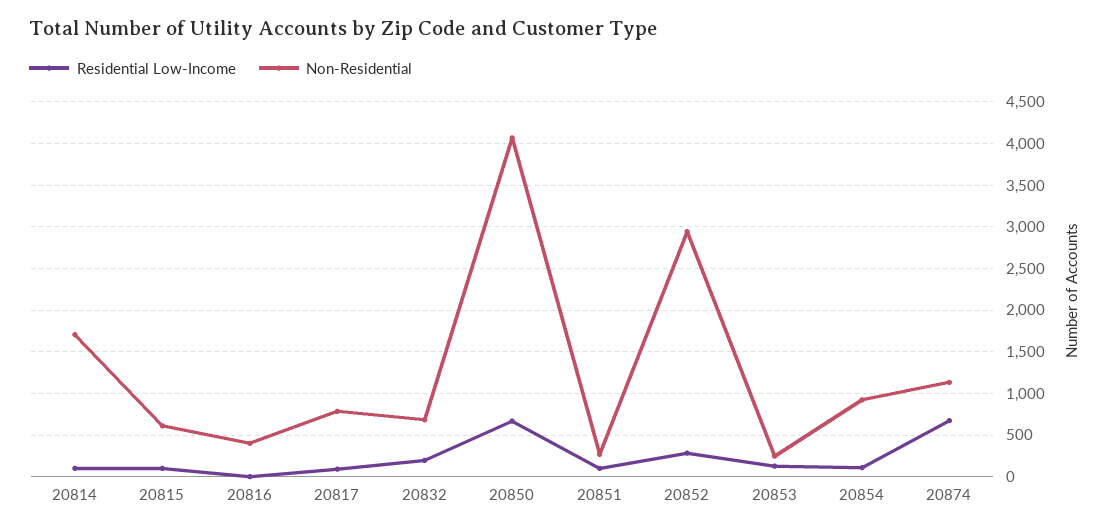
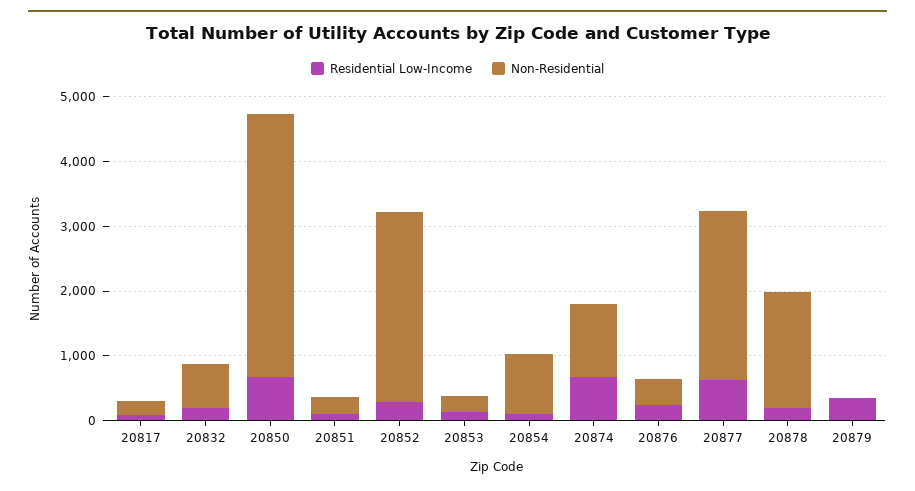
Residential Low-Income, 20814: 100 -> none
Non-Residential, 20814: 1700 -> none
Residential Low-Income, 20815: 100 -> none
Non-Residential, 20815: 600 -> none
Residential Low-Income, 20816: 0 -> none
Non-Residential, 20816: 400 -> none
Non-Residential, 20817: 800 -> 200
Residential Low-Income, 20876: none -> 200
Non-Residential, 20876: none -> 400
Residential Low-Income, 20877: none -> 600
Non-Residential, 20877: none -> 2600
Residential Low-Income, 20878: none -> 200
Non-Residential, 20878: none -> 1800
Residential Low-Income, 20879: none -> 400
Non-Residential, 20879: none -> 0

